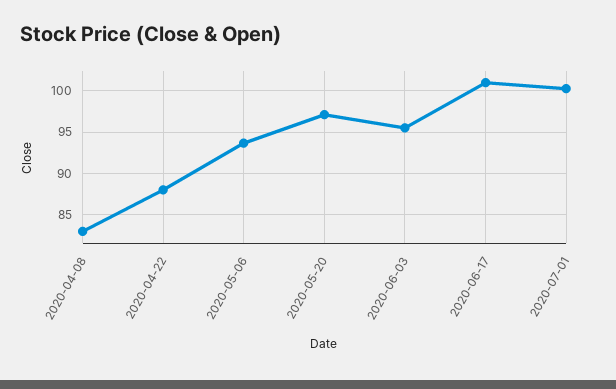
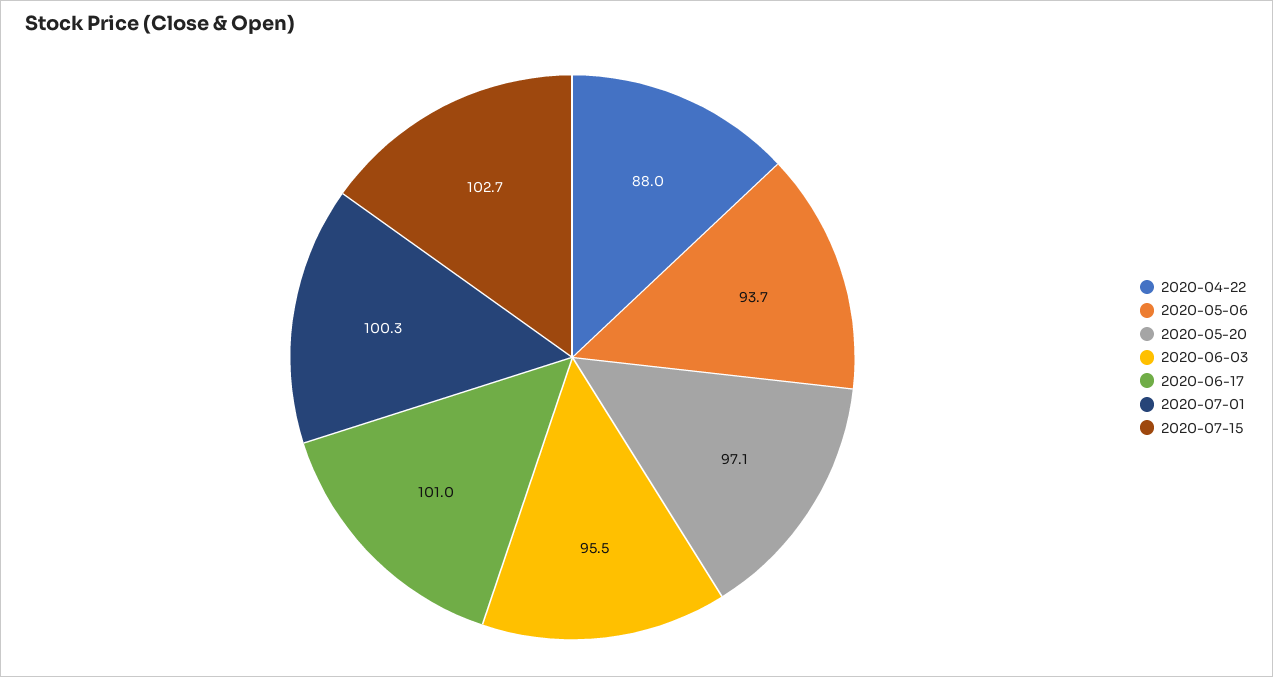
2020-04-08: 83 -> none
2020-07-15: none -> 102.7

